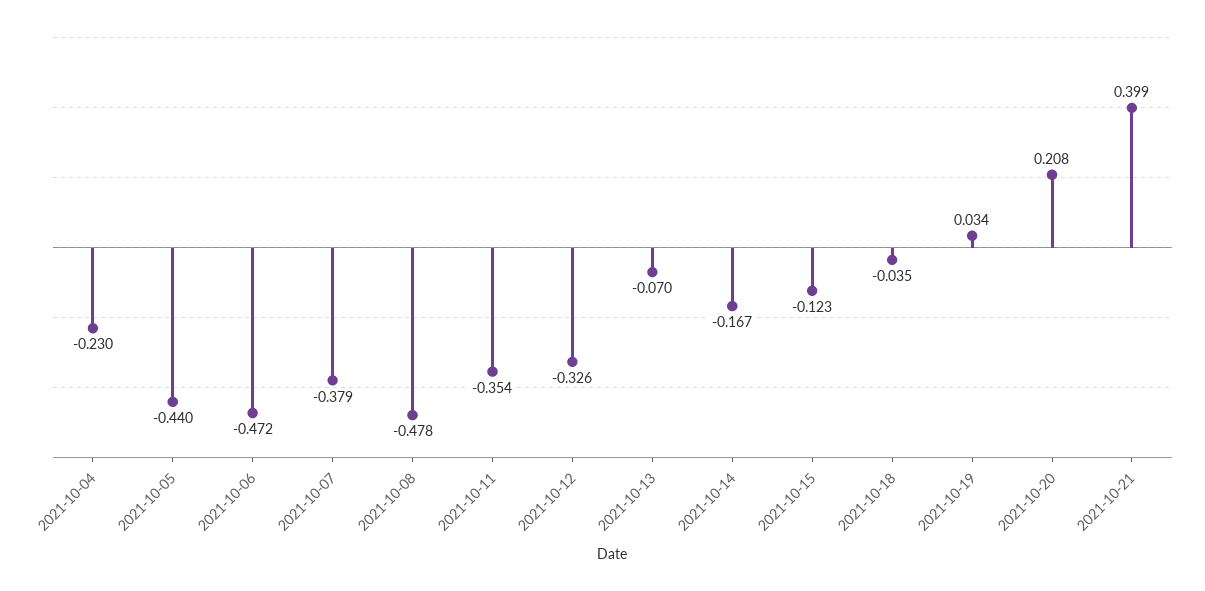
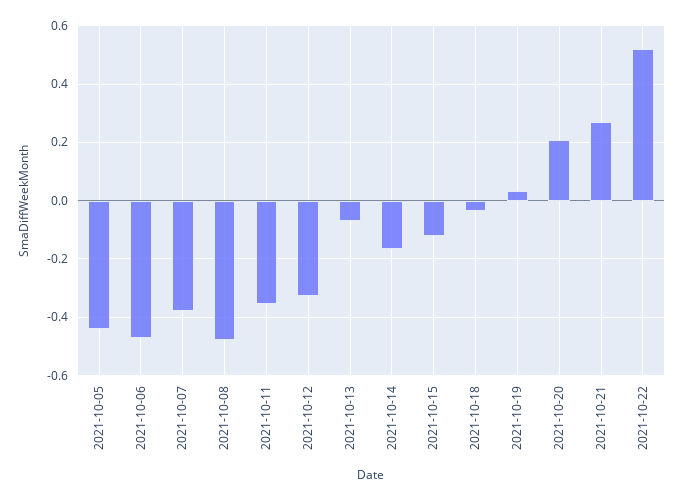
2021-10-04: -0.23 -> none
2021-10-21: 0.399 -> 0.275
2021-10-22: none -> 0.525

